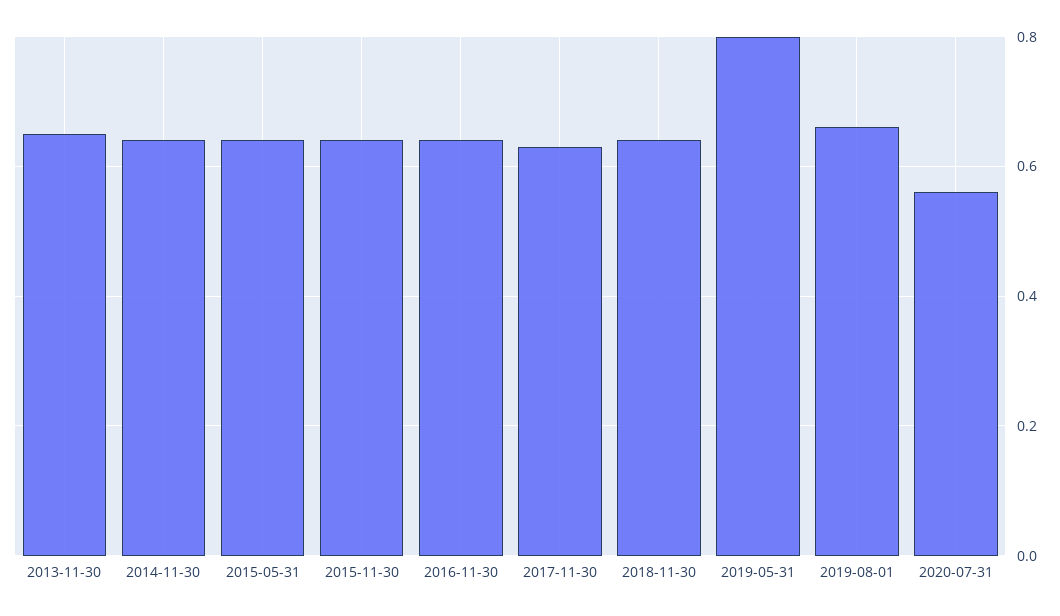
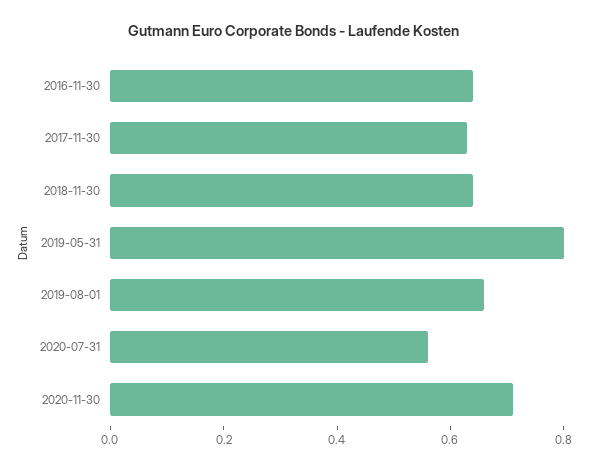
2013-11-30: 0.65 -> none
2014-11-30: 0.65 -> none
2015-05-31: 0.65 -> none
2015-11-30: 0.65 -> none
2020-11-30: none -> 0.7

